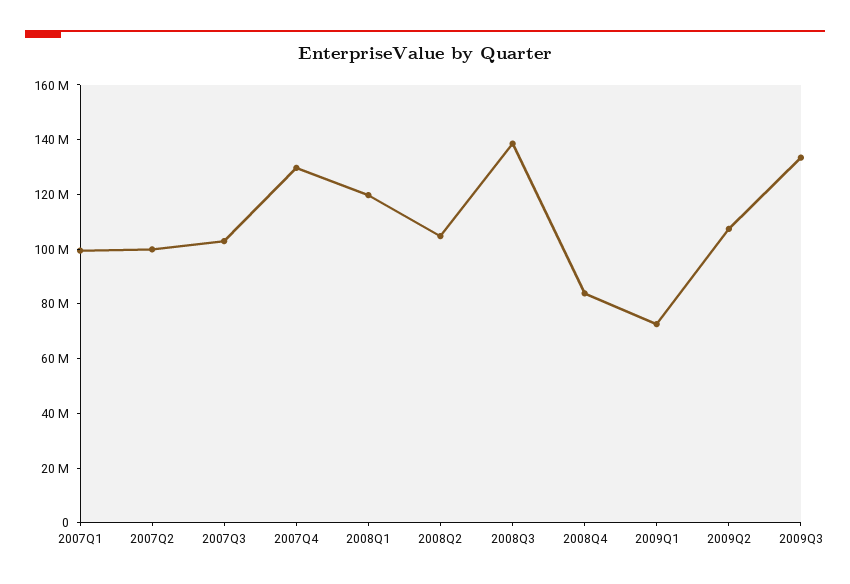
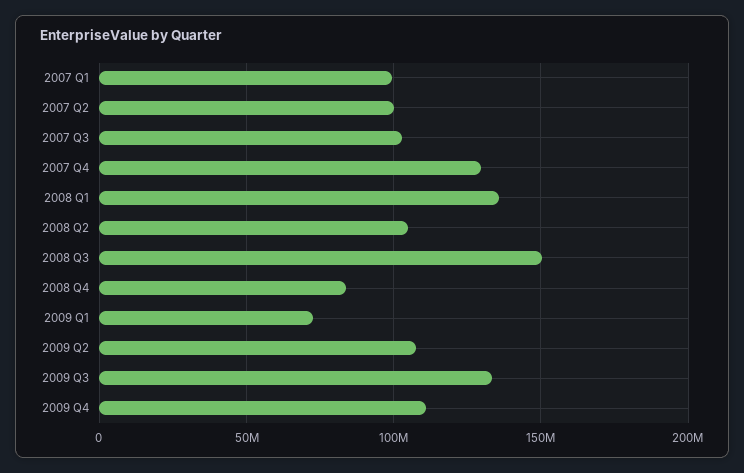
2008Q1: 120000000 -> 135000000
2008Q3: 140000000 -> 150000000
2009 Q4: none -> 110000000

